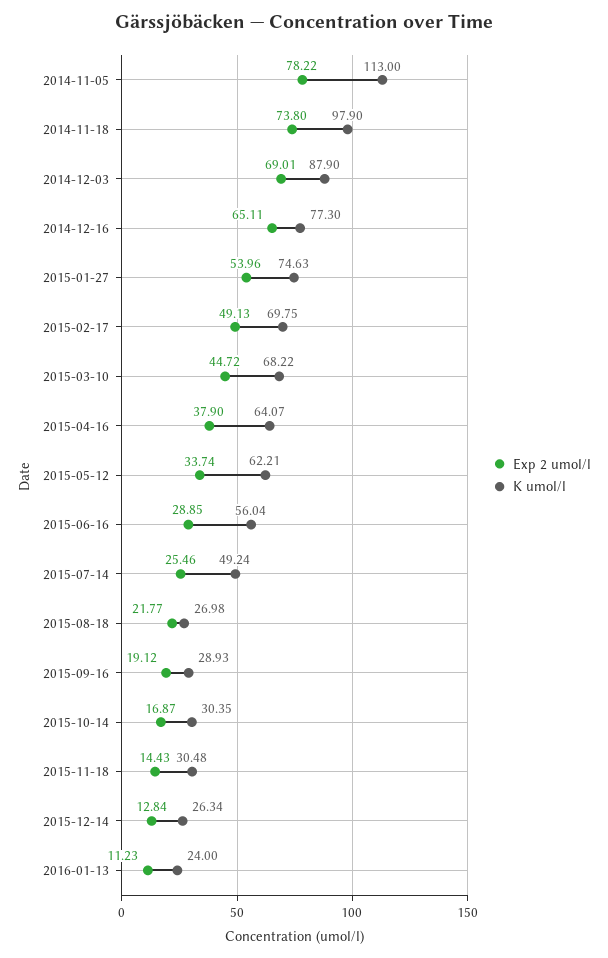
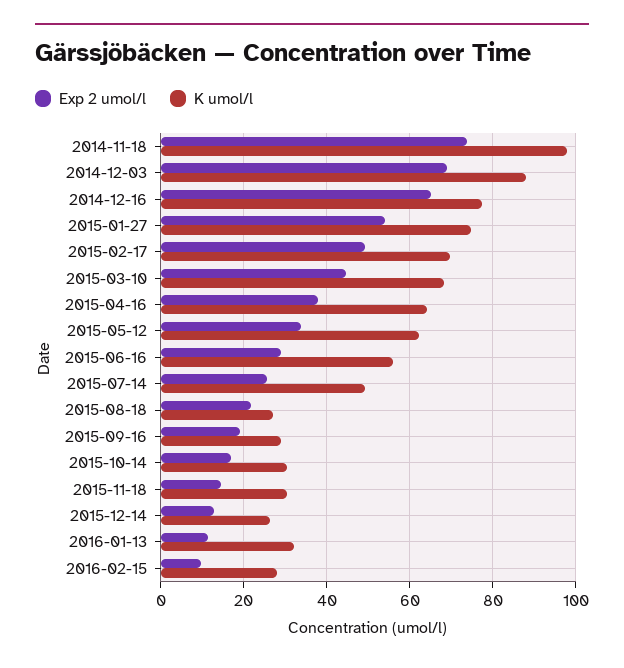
Exp 2 umol/l, 2014-11-05: 78.22 -> none
K umol/l, 2014-11-05: 113 -> none
K umol/l, 2016-01-13: 24 -> 32
Exp 2 umol/l, 2016-02-15: none -> 10
K umol/l, 2016-02-15: none -> 28

